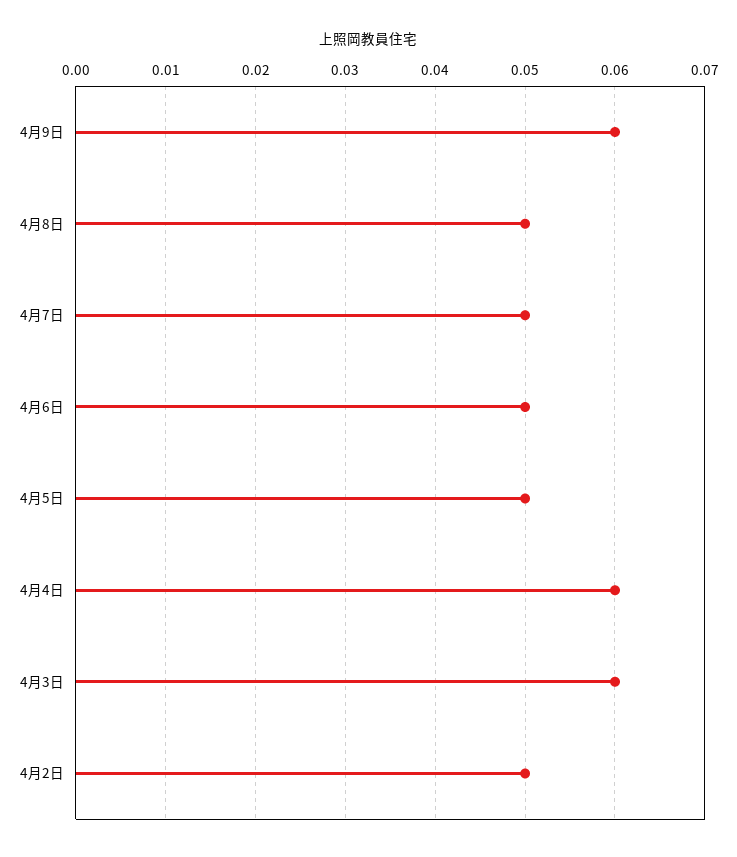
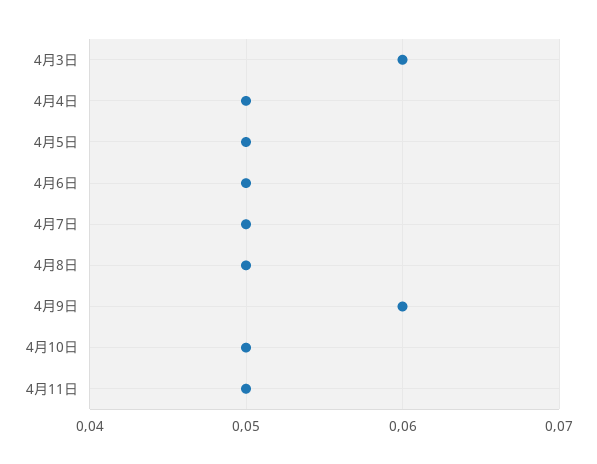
4月4日: 0.06 -> 0.05
4月2日: 0.05 -> none
4月10日: none -> 0.05
4月11日: none -> 0.05

